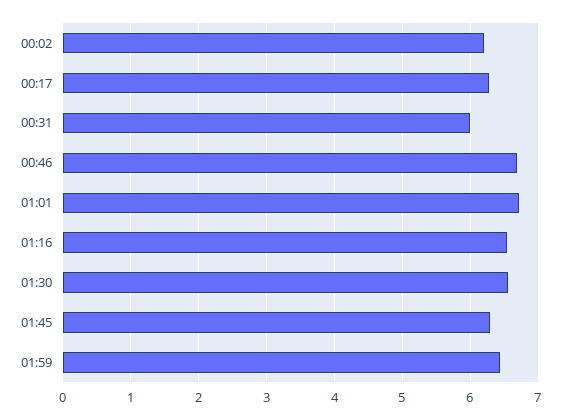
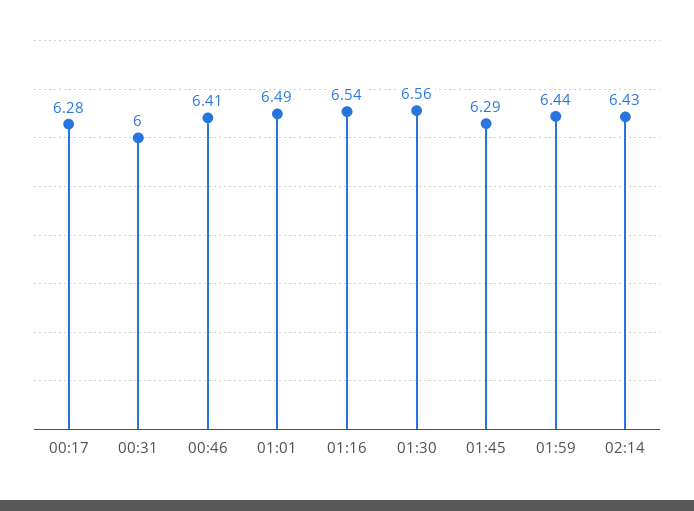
00:02: 6.2 -> none
00:46: 6.7 -> 6.41
01:01: 6.7 -> 6.49
02:14: none -> 6.43

